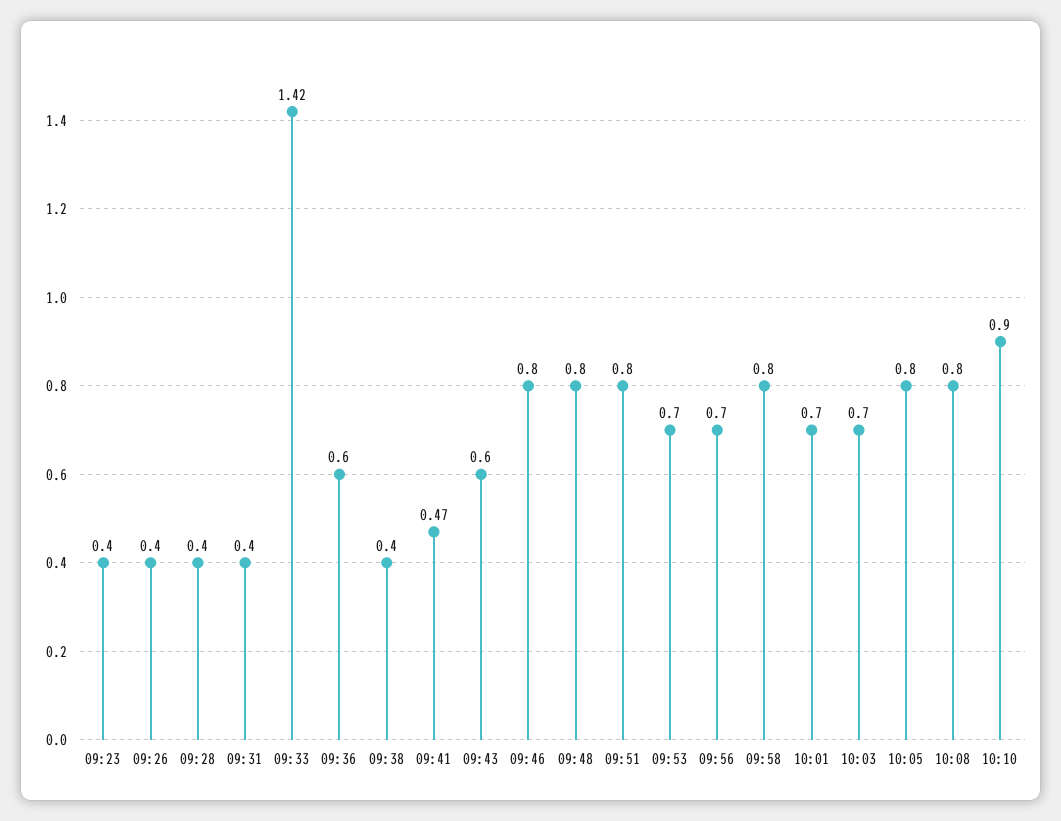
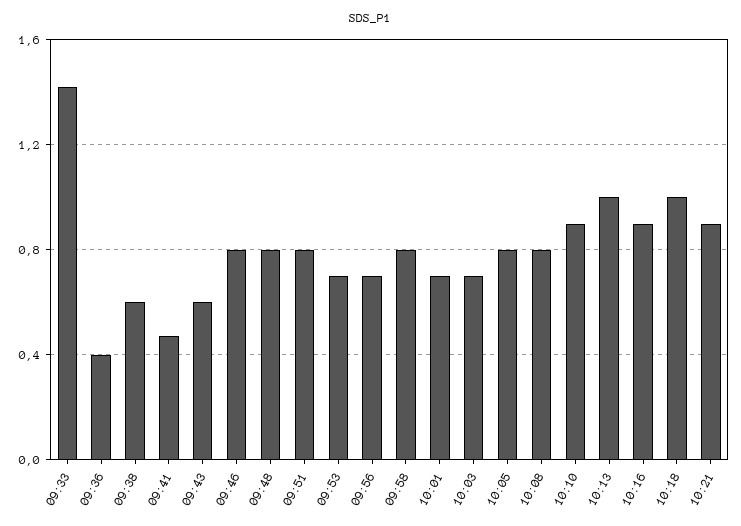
09:23: 0.4 -> none
09:26: 0.4 -> none
09:28: 0.4 -> none
09:31: 0.4 -> none
09:36: 0.6 -> 0.4
09:38: 0.4 -> 0.6
10:13: none -> 1
10:16: none -> 0.9
10:18: none -> 1
10:21: none -> 0.9

